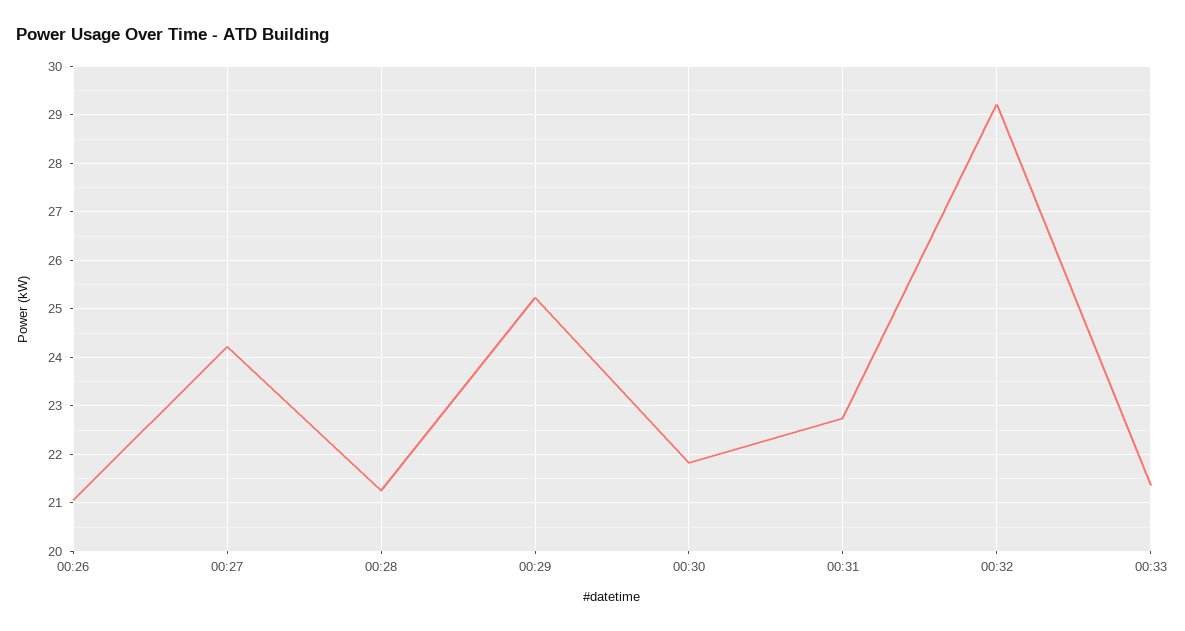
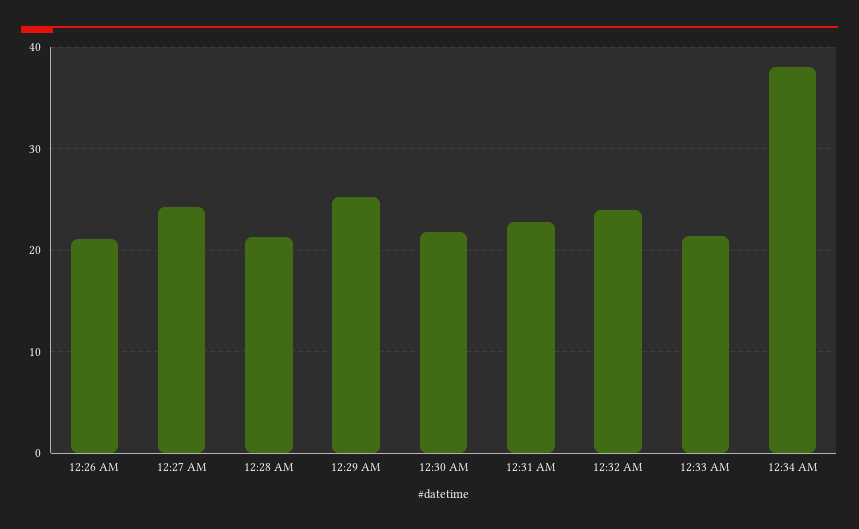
00:32: 29.2 -> 24
12:34 AM: none -> 38

